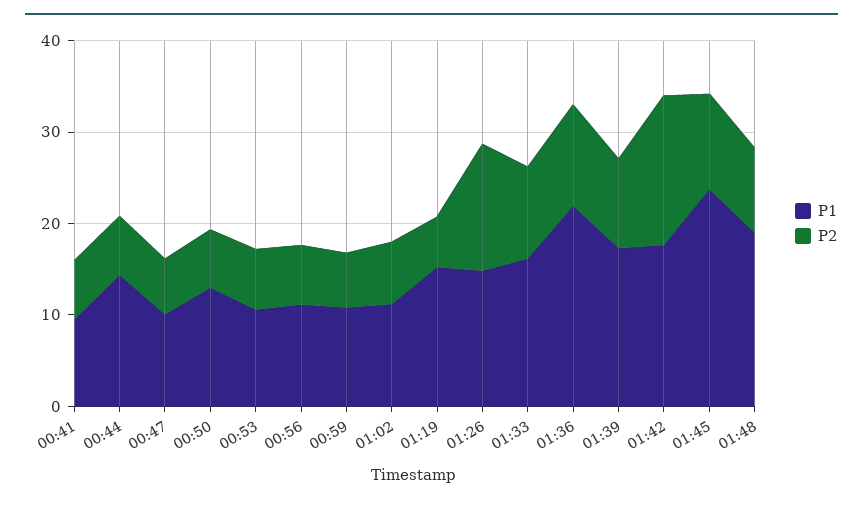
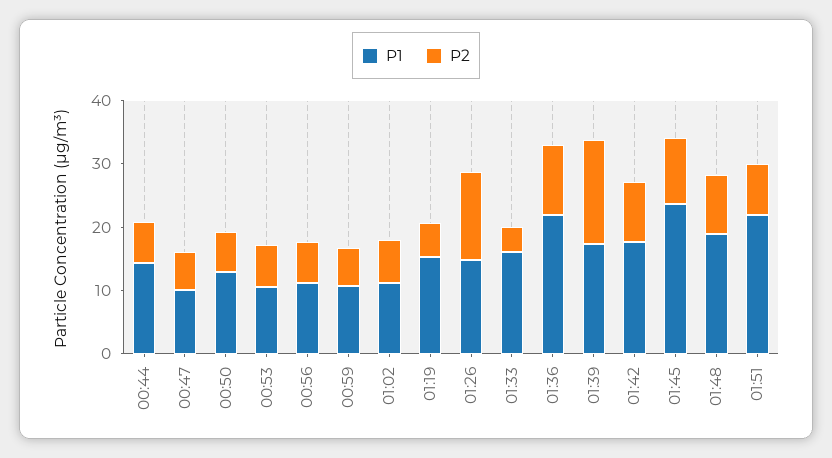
P1, 00:41: 10 -> none
P2, 00:41: 6 -> none
P2, 01:33: 10 -> 4
P2, 01:39: 10 -> 16
P2, 01:42: 16 -> 10
P1, 01:51: none -> 22
P2, 01:51: none -> 8

